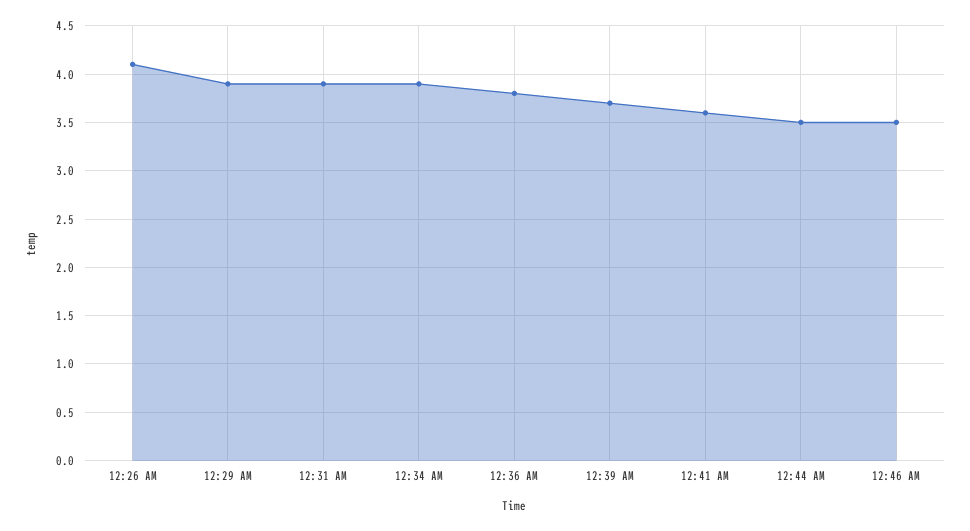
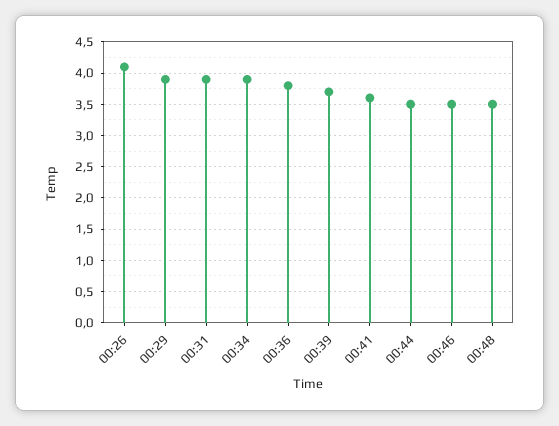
00:48: none -> 3.5

